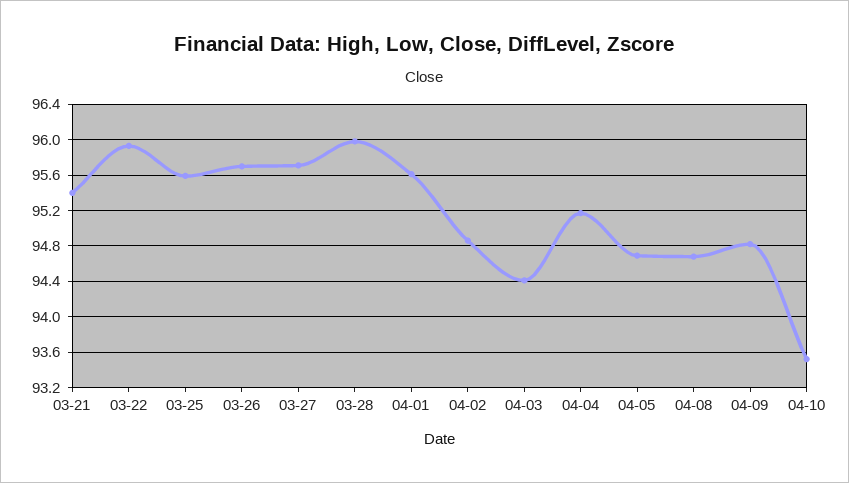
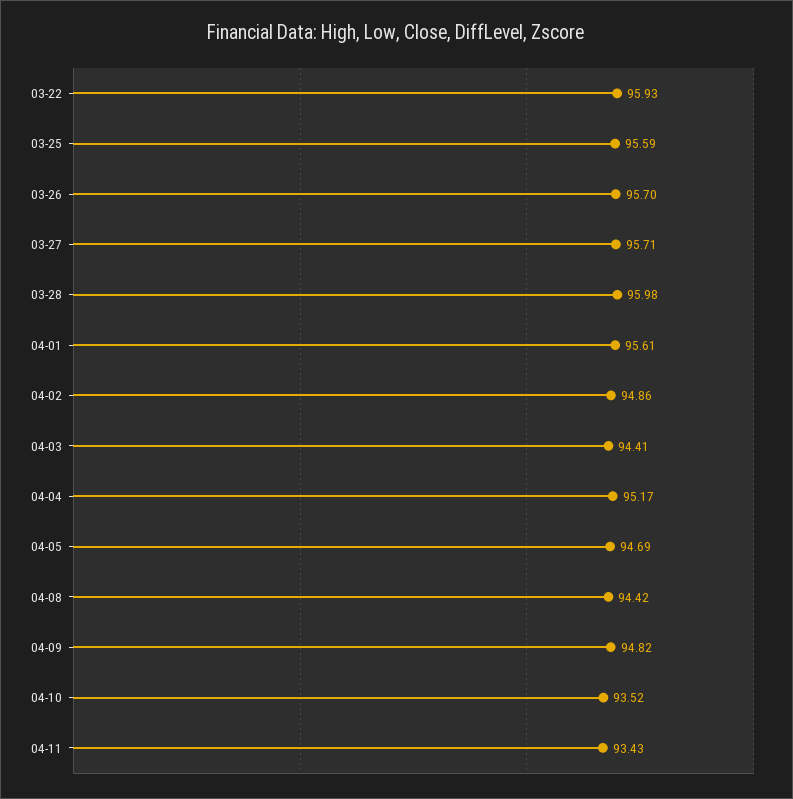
03-21: 95.4 -> none
04-08: 94.7 -> 94.42
04-11: none -> 93.43

